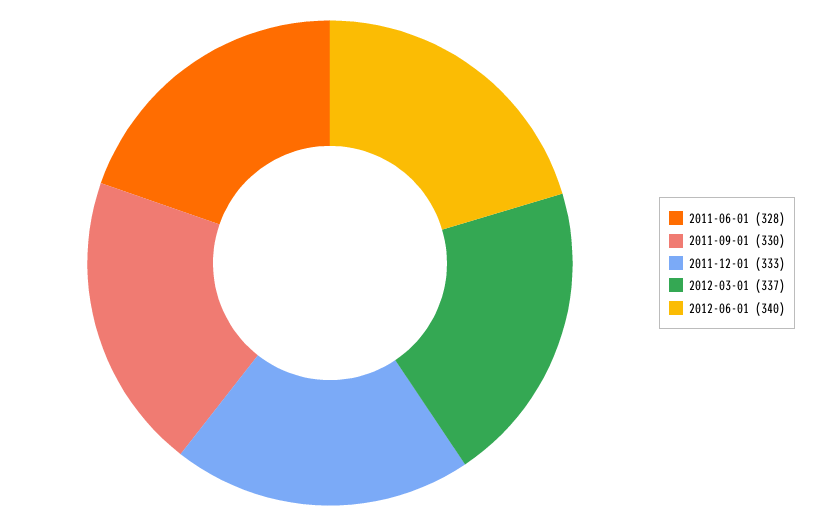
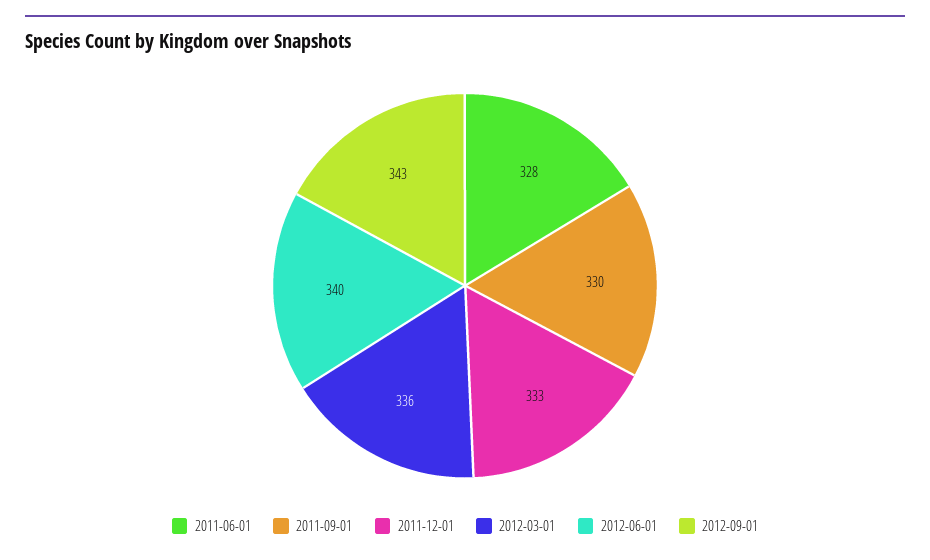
2012-03-01: 337 -> 336
2012-09-01: none -> 343

